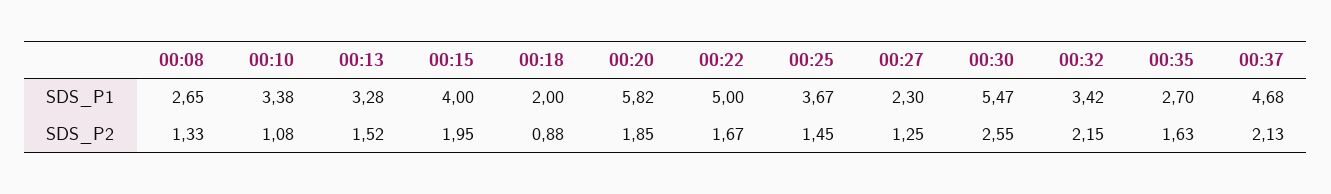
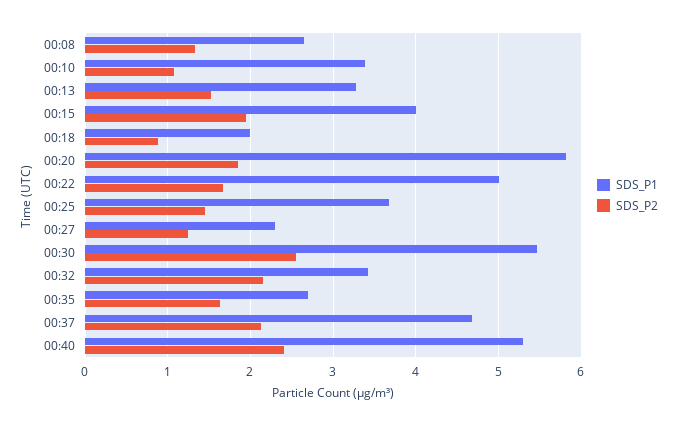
SDS_P1, 00:40: none -> 5.3
SDS_P2, 00:40: none -> 2.4

